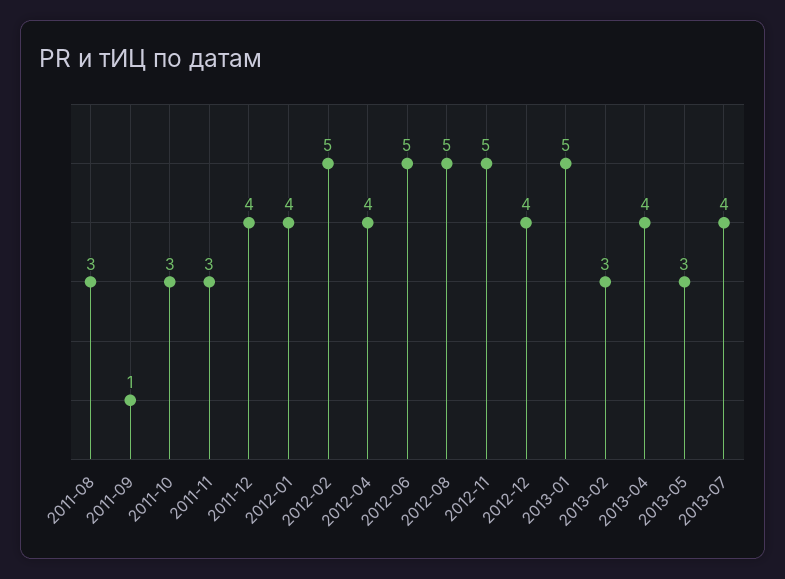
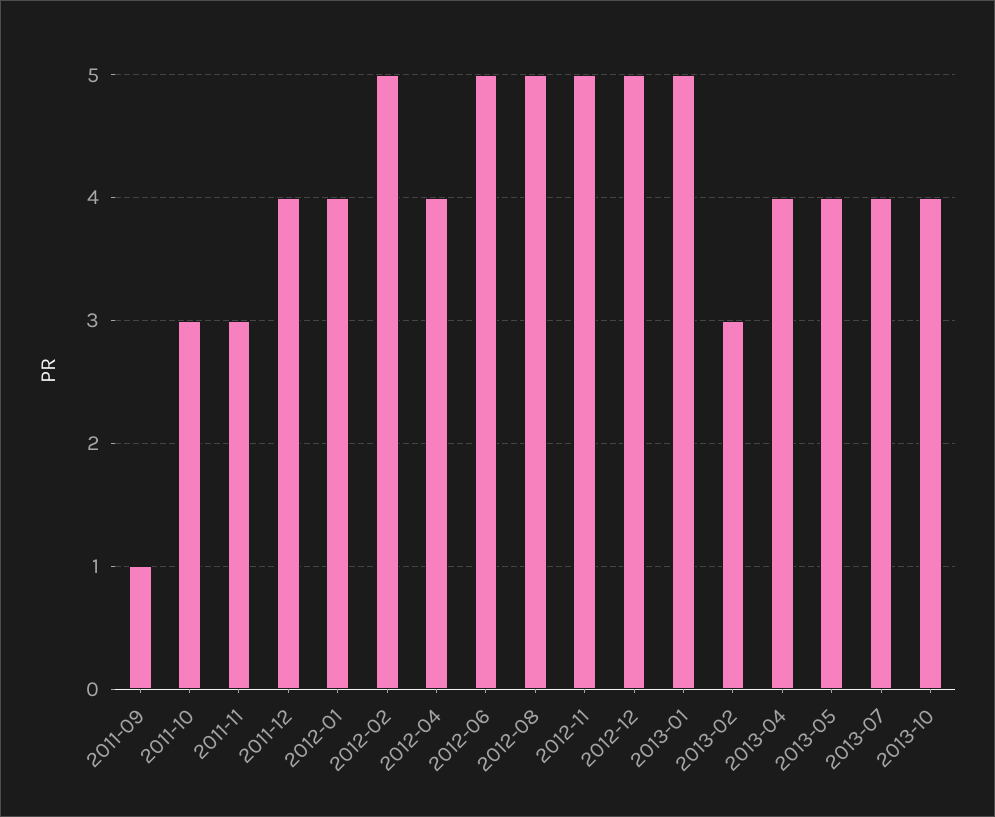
2011-08: 3 -> none
2012-12: 4 -> 5
2013-05: 3 -> 4
2013-10: none -> 4

